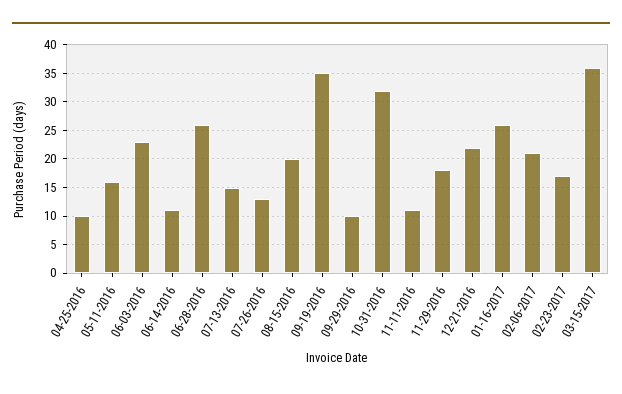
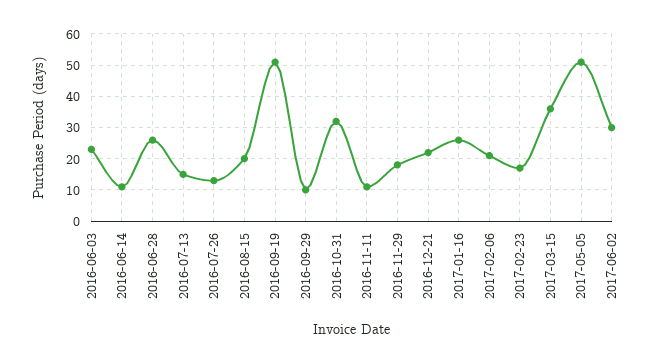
04-25-2016: 10 -> none
05-11-2016: 15 -> none
09-19-2016: 35 -> 50
2017-05-05: none -> 50
2017-06-02: none -> 30

